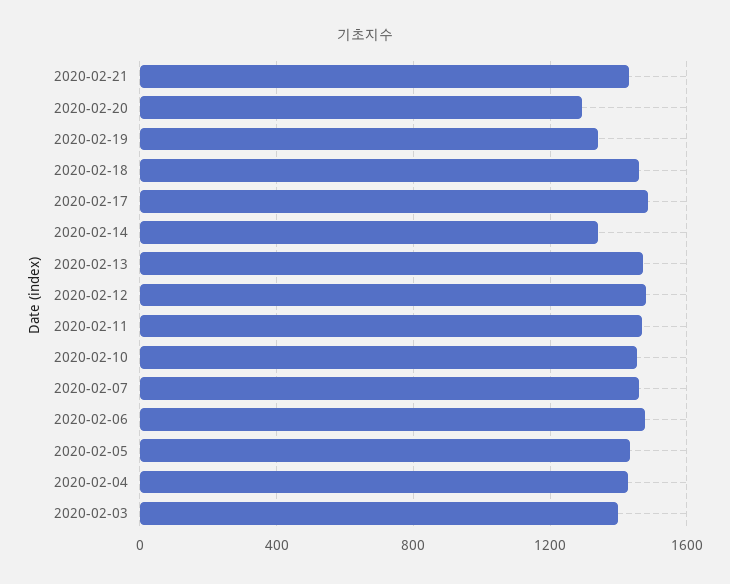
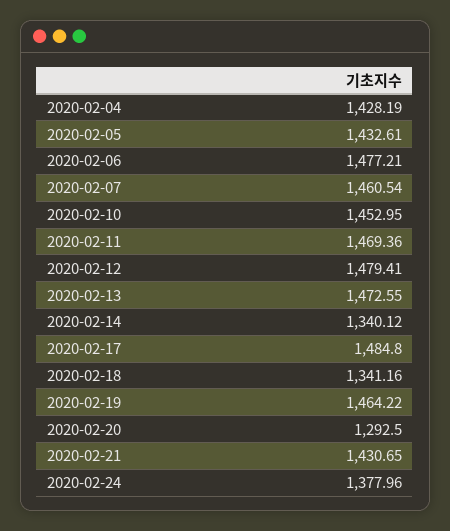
2020-02-19: 1350 -> 1464.22
2020-02-18: 1450 -> 1341.16
2020-02-03: 1400 -> none
2020-02-24: none -> 1377.96

